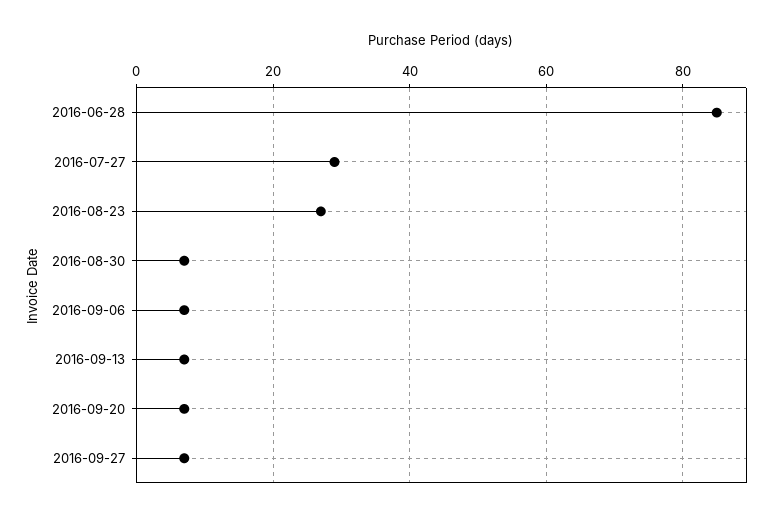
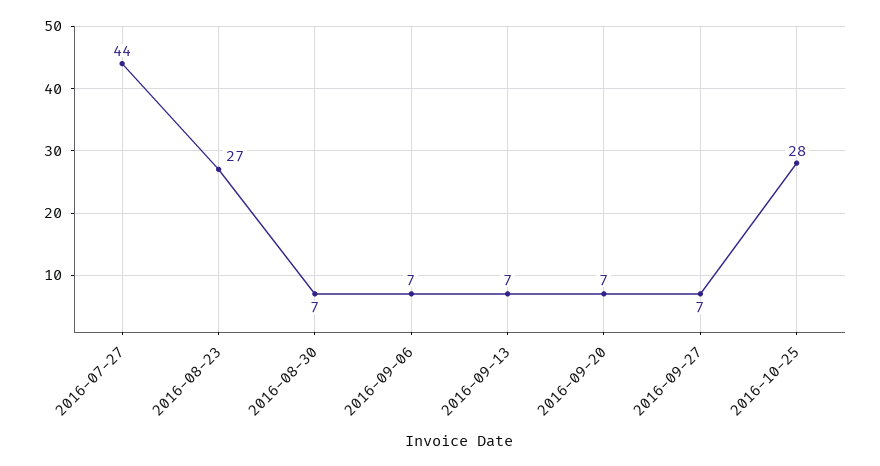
2016-06-28: 85 -> none
2016-07-27: 30 -> 44
2016-10-25: none -> 28

